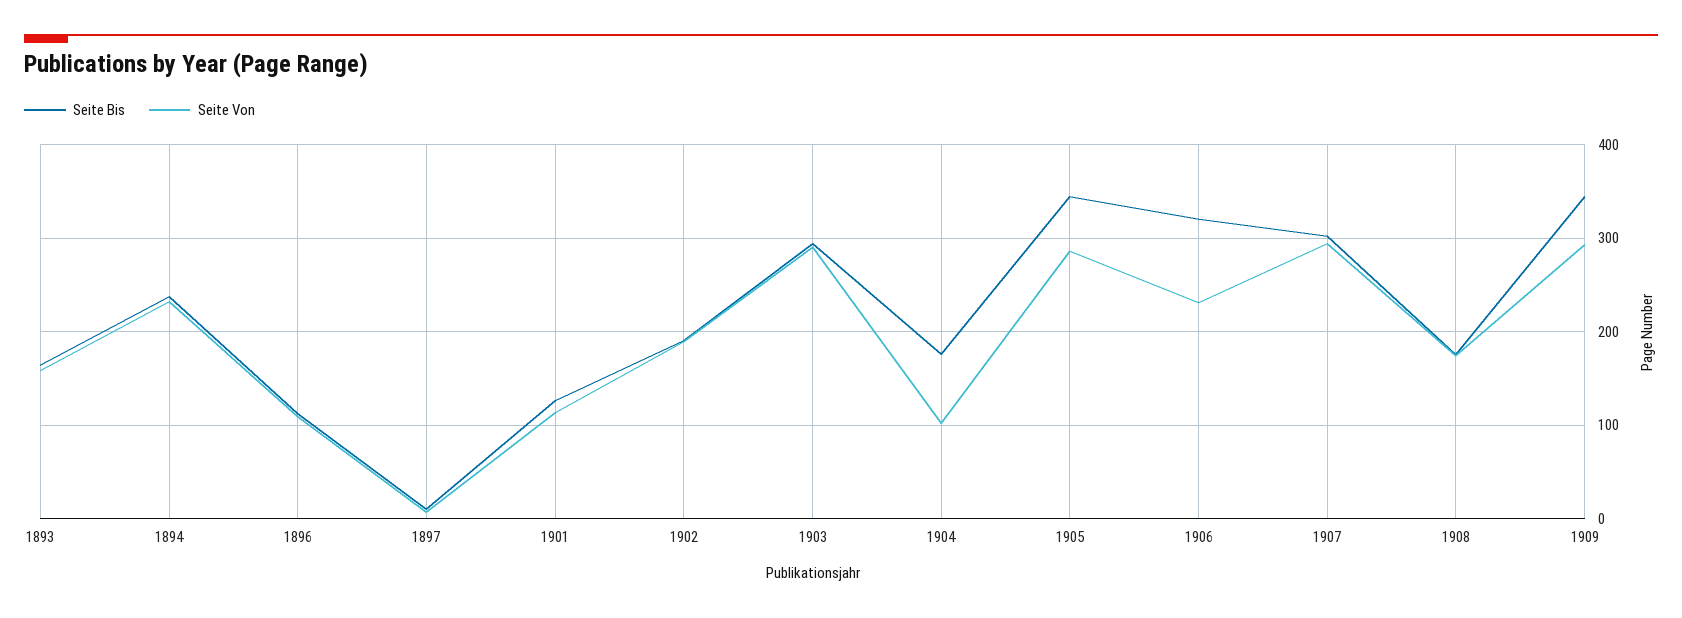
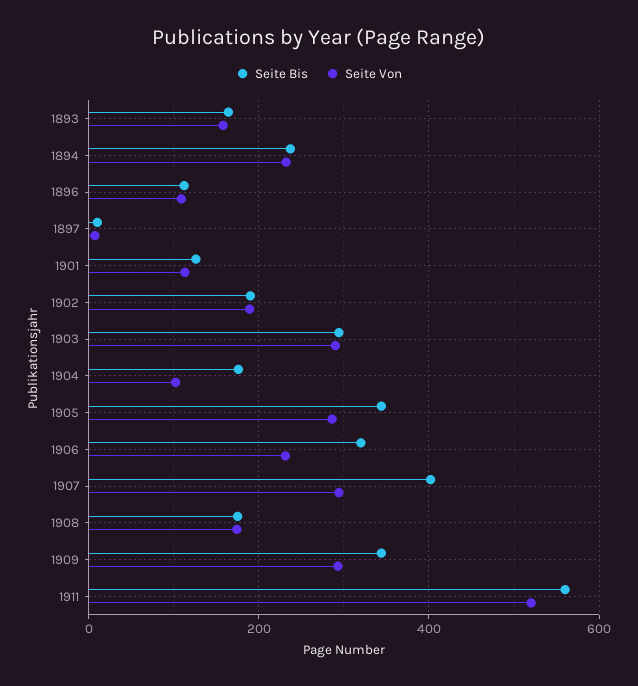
Seite Bis, 1907: 300 -> 400
Seite Bis, 1911: none -> 560
Seite Von, 1911: none -> 520

